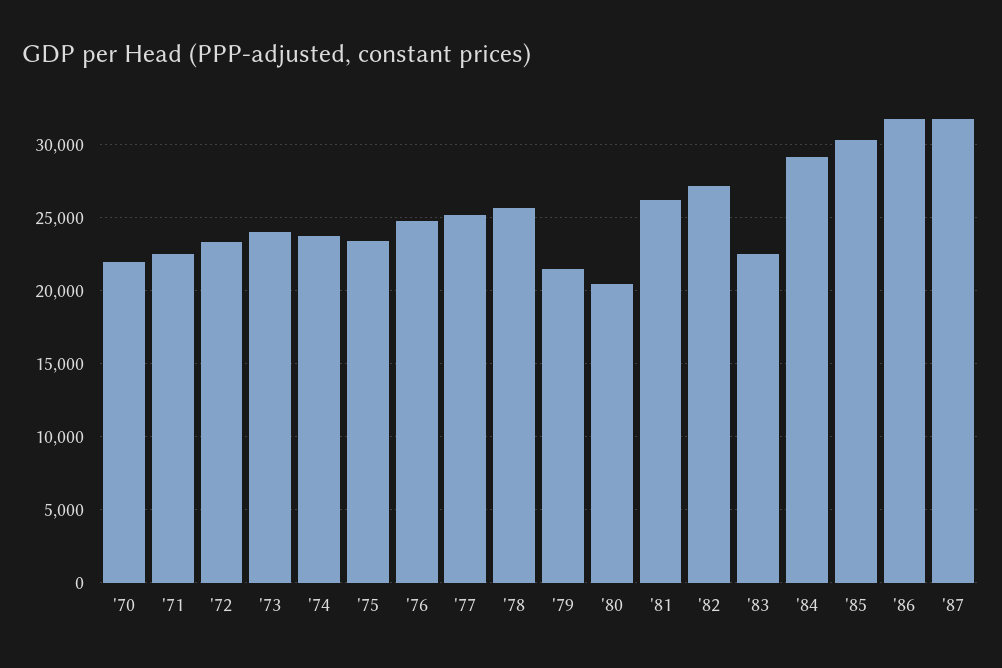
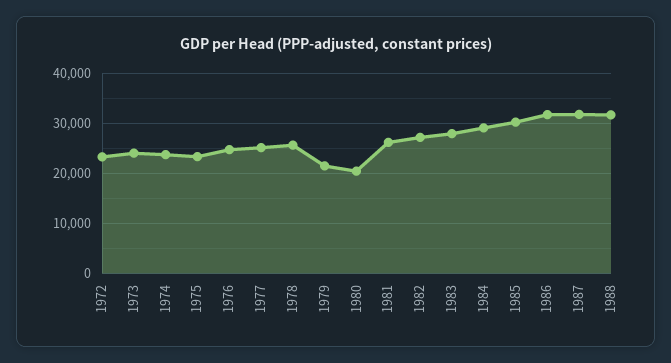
'70: 22000 -> none
'71: 22500 -> none
'83: 22500 -> 28000
1988: none -> 32000

